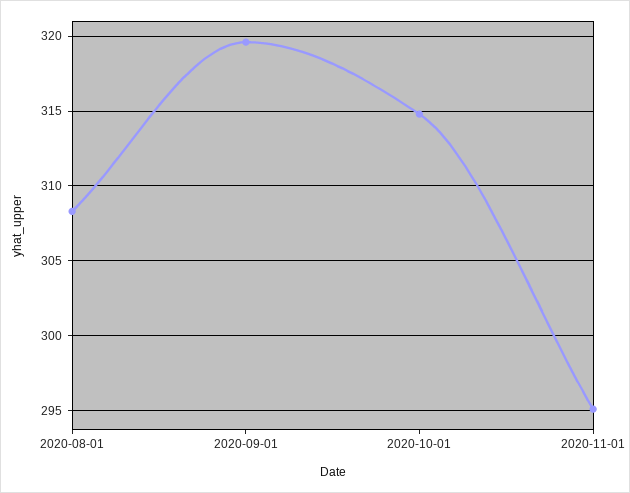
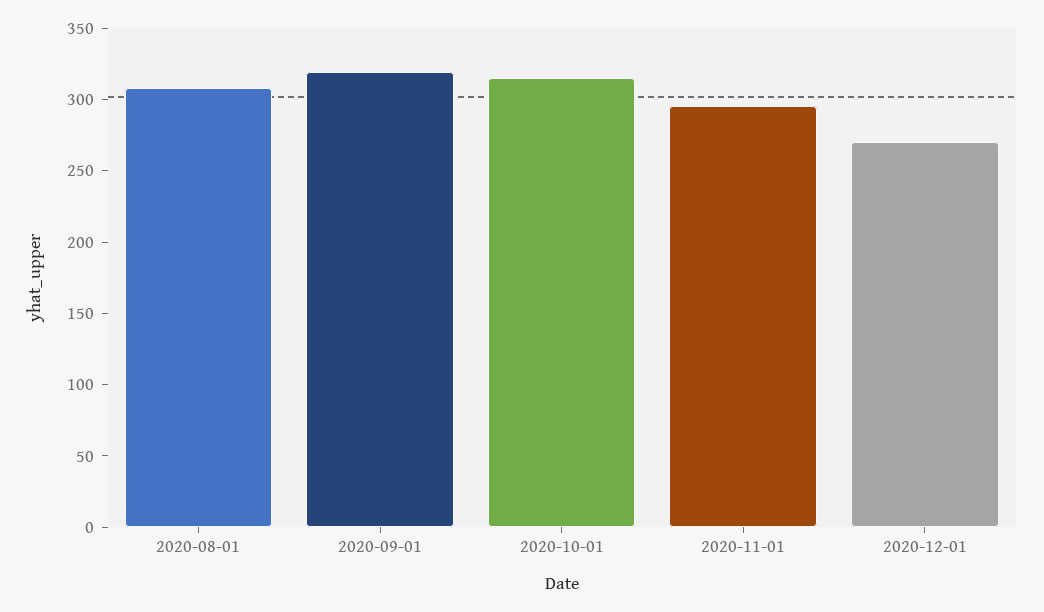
2020-12-01: none -> 270

